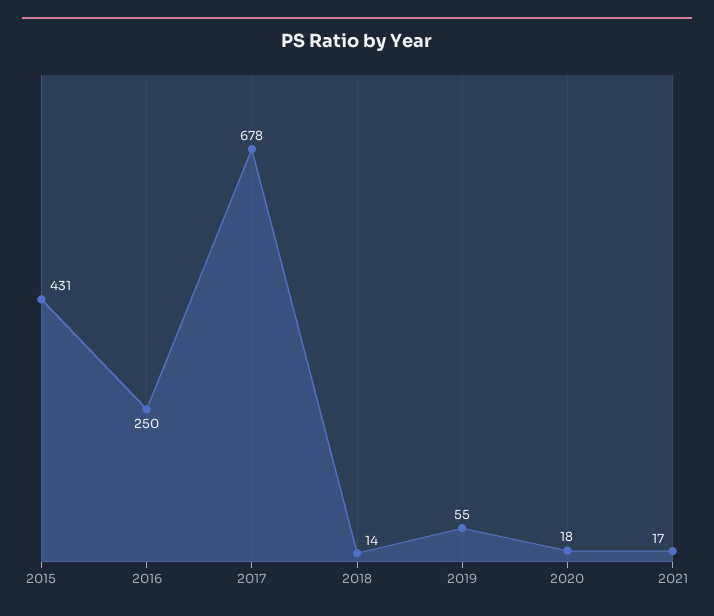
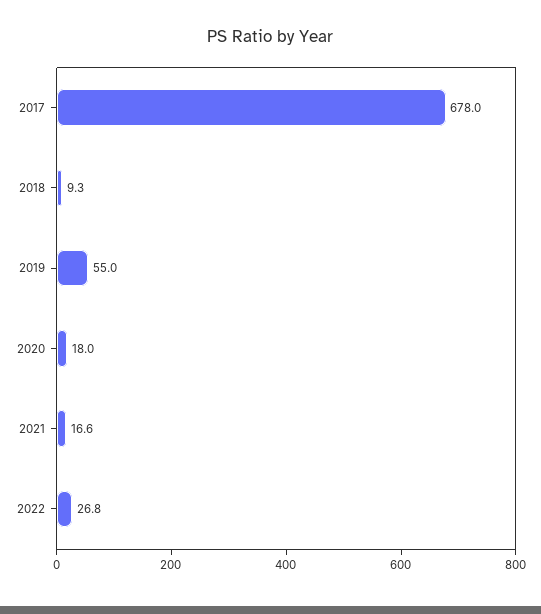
2015: 431 -> none
2016: 250 -> none
2018: 14 -> 9.3
2022: none -> 26.8

